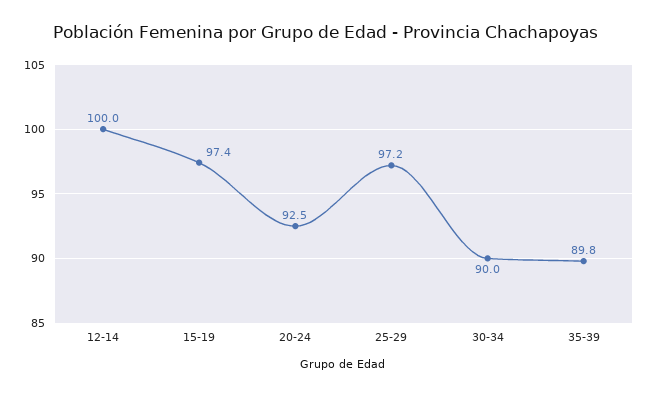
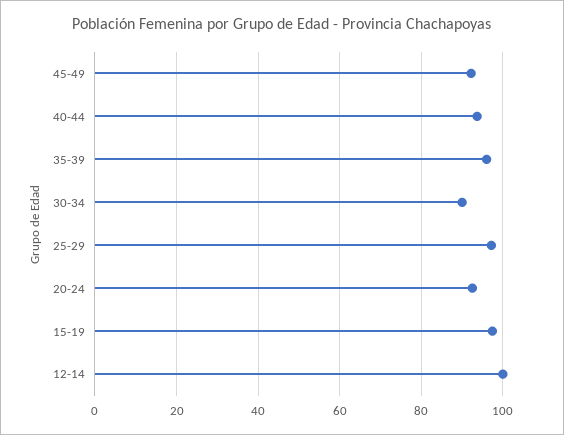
35-39: 89.8 -> 96
45-49: none -> 92
40-44: none -> 94

